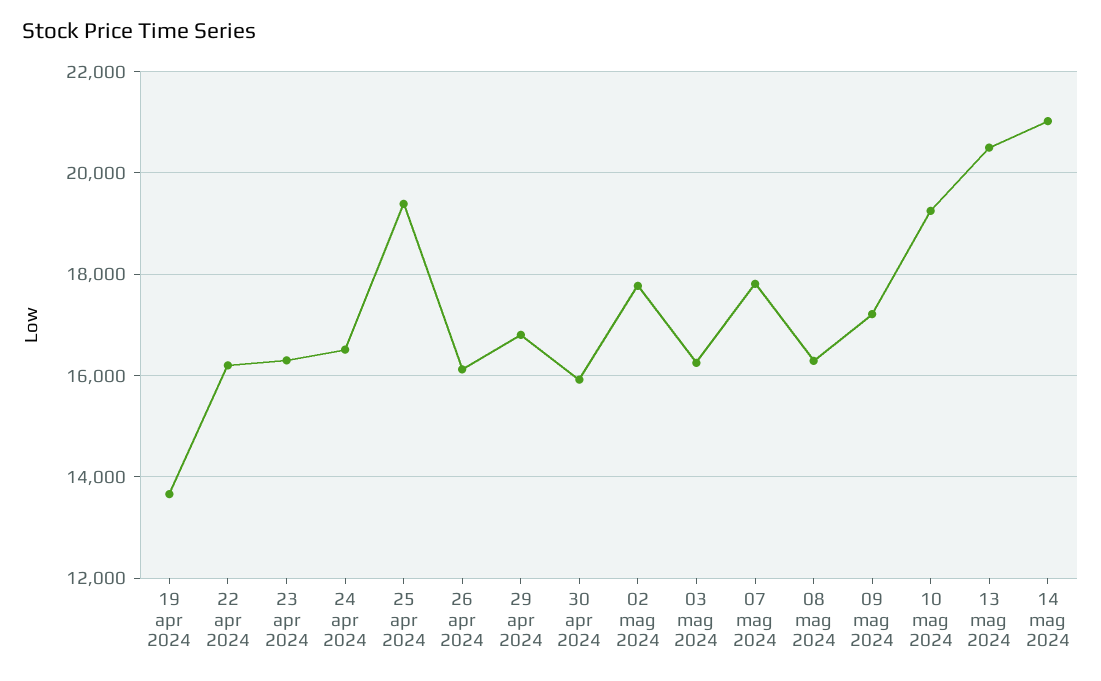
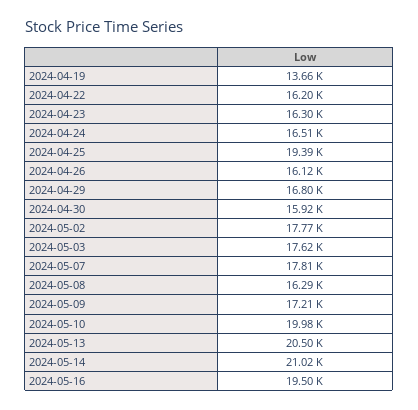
03 mag 2024: 16200 -> 17620
10 mag 2024: 19200 -> 19980
2024-05-16: none -> 19500

